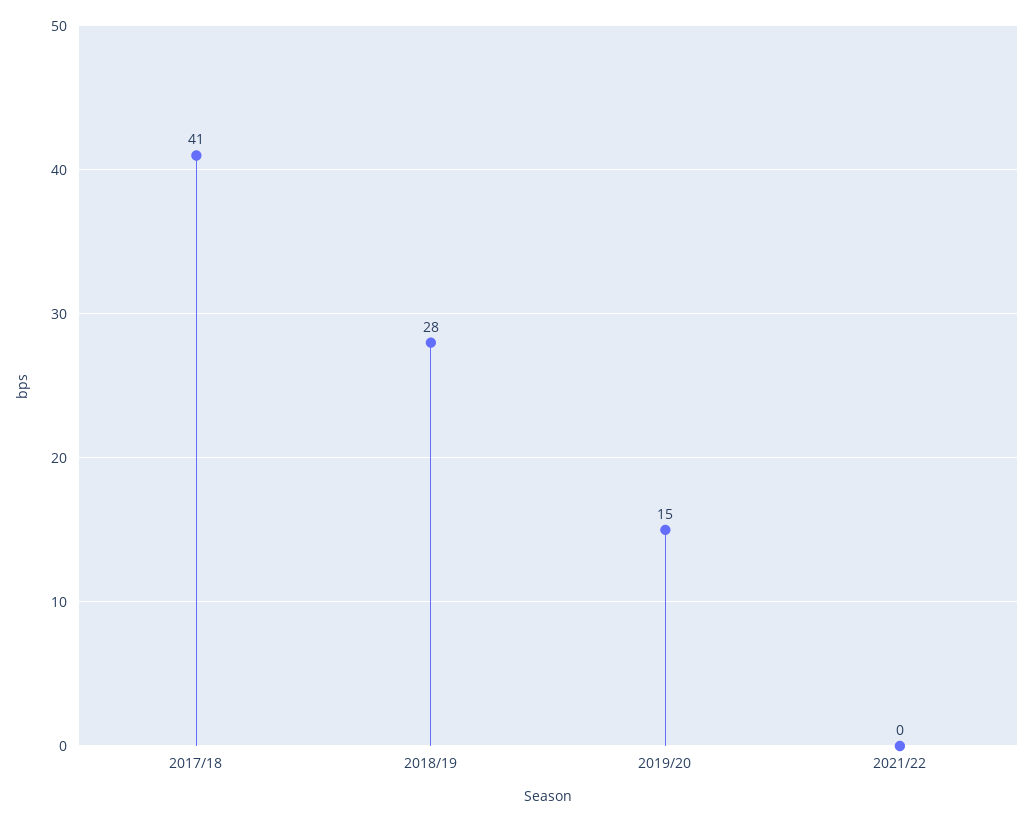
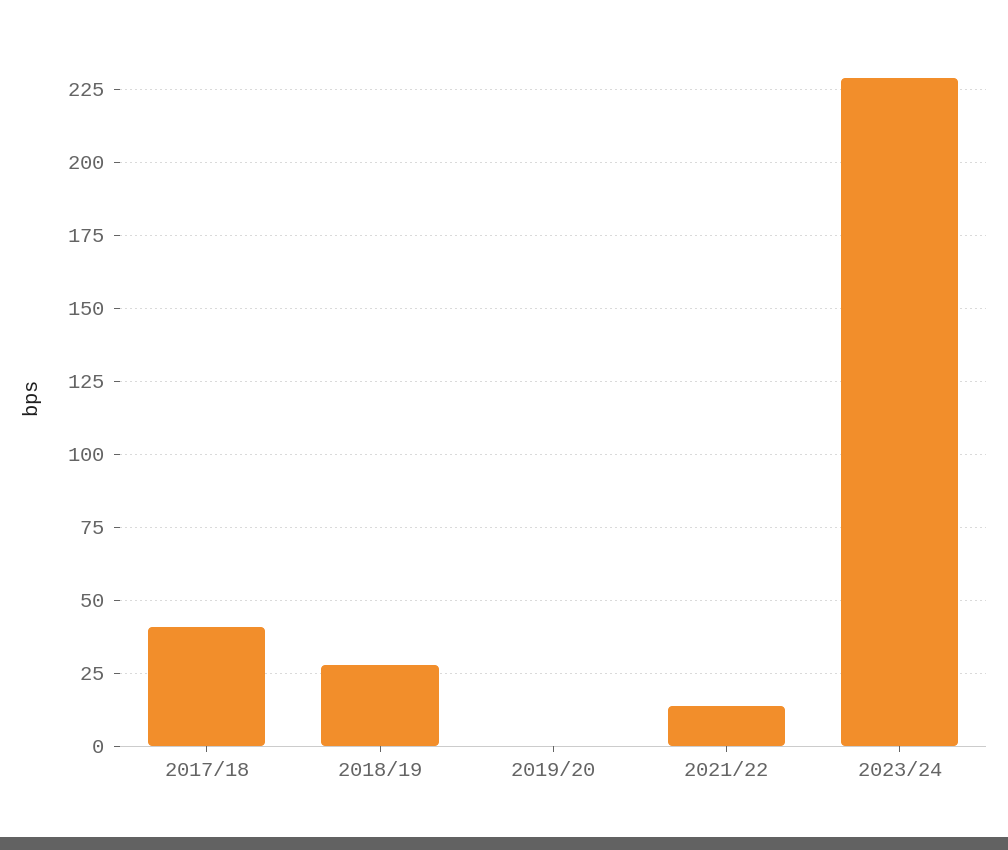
2019/20: 15 -> 0
2021/22: 0 -> 15
2023/24: none -> 230

